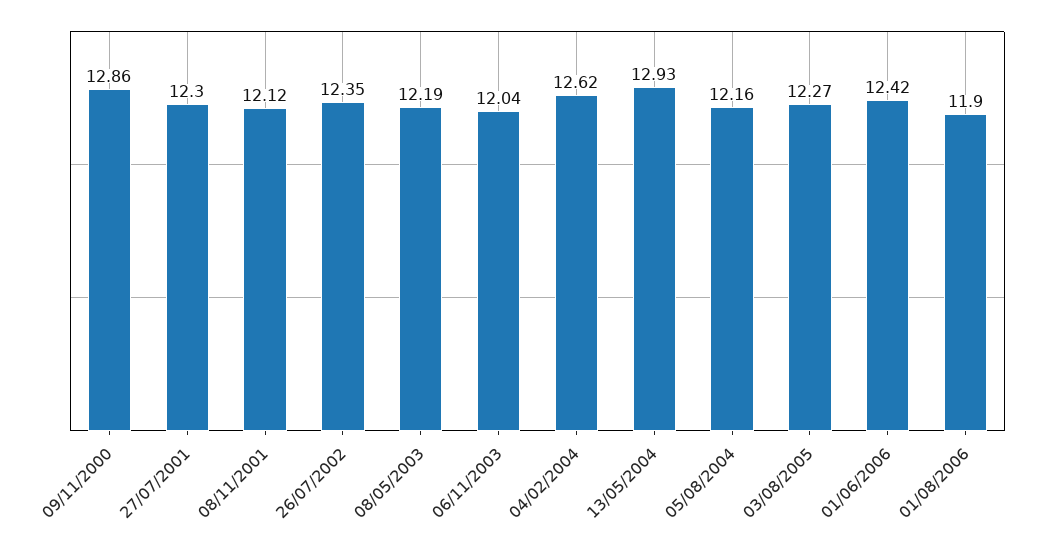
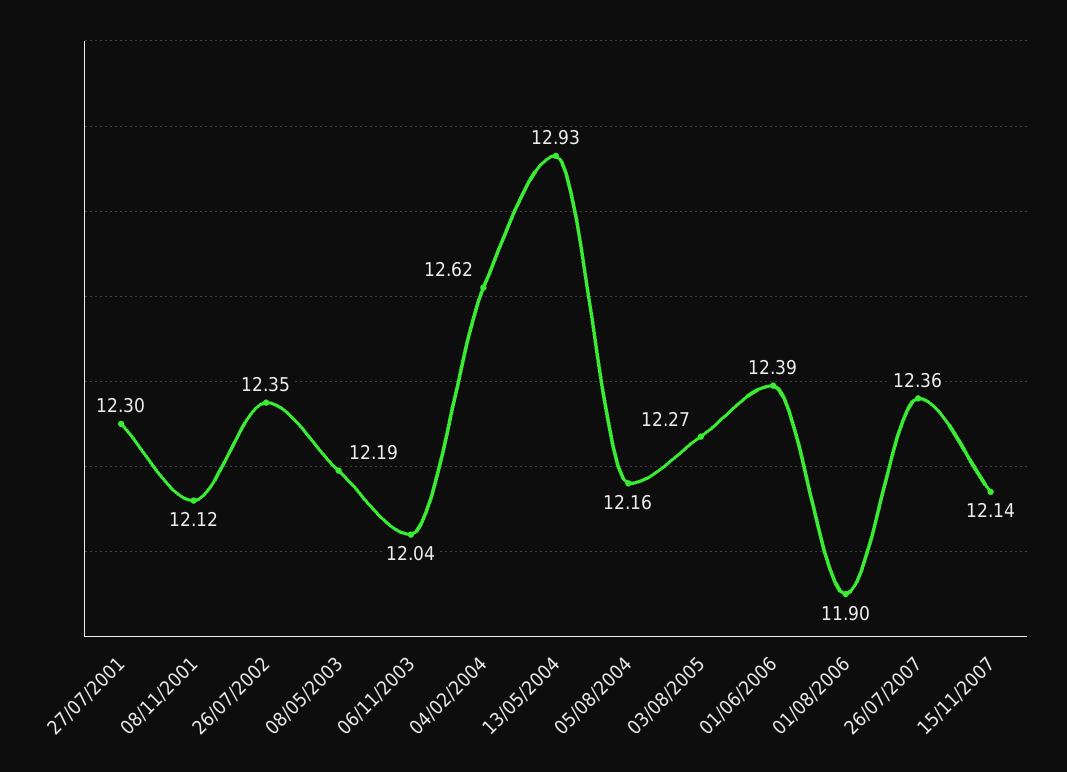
09/11/2000: 12.86 -> none
01/06/2006: 12.42 -> 12.39
26/07/2007: none -> 12.36
15/11/2007: none -> 12.14

